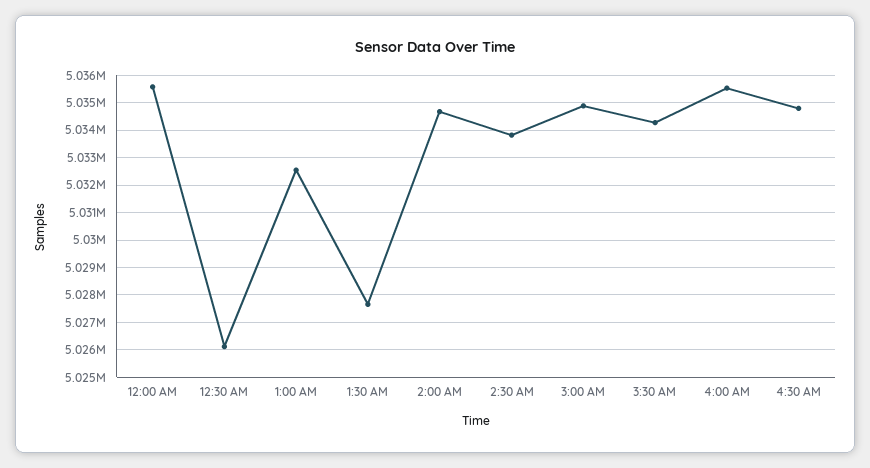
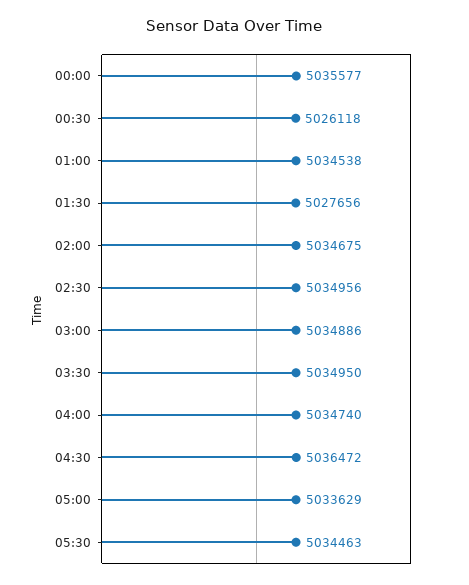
1:00 AM: 5032500 -> 5034538
2:30 AM: 5033750 -> 5034956
3:30 AM: 5034250 -> 5034950
4:00 AM: 5035500 -> 5034740
4:30 AM: 5034750 -> 5036472
05:00: none -> 5033629
05:30: none -> 5034463

